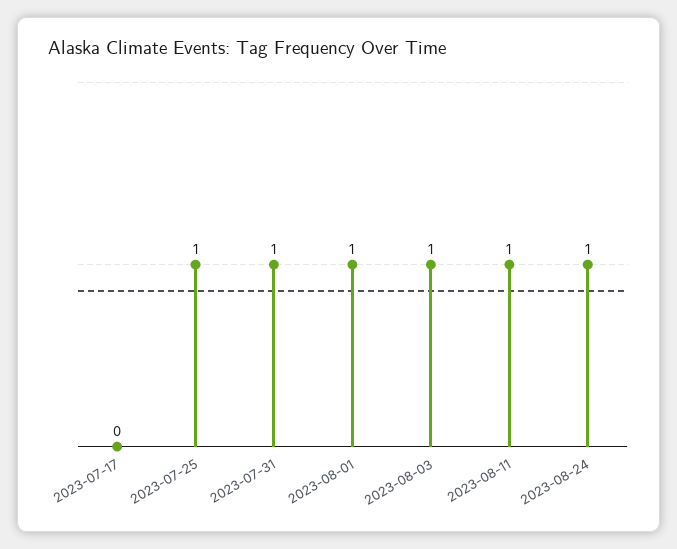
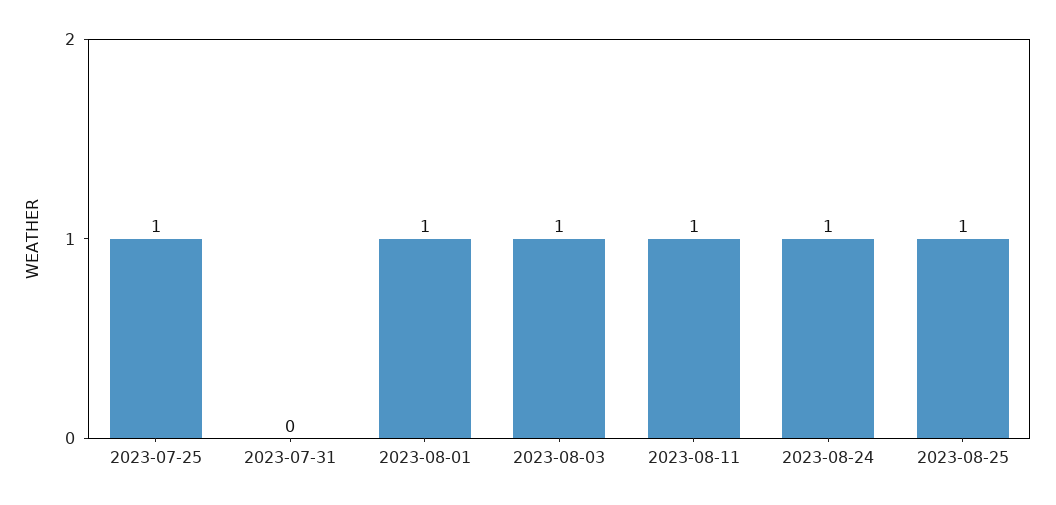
2023-07-17: 0 -> none
2023-07-31: 1 -> 0
2023-08-25: none -> 1

